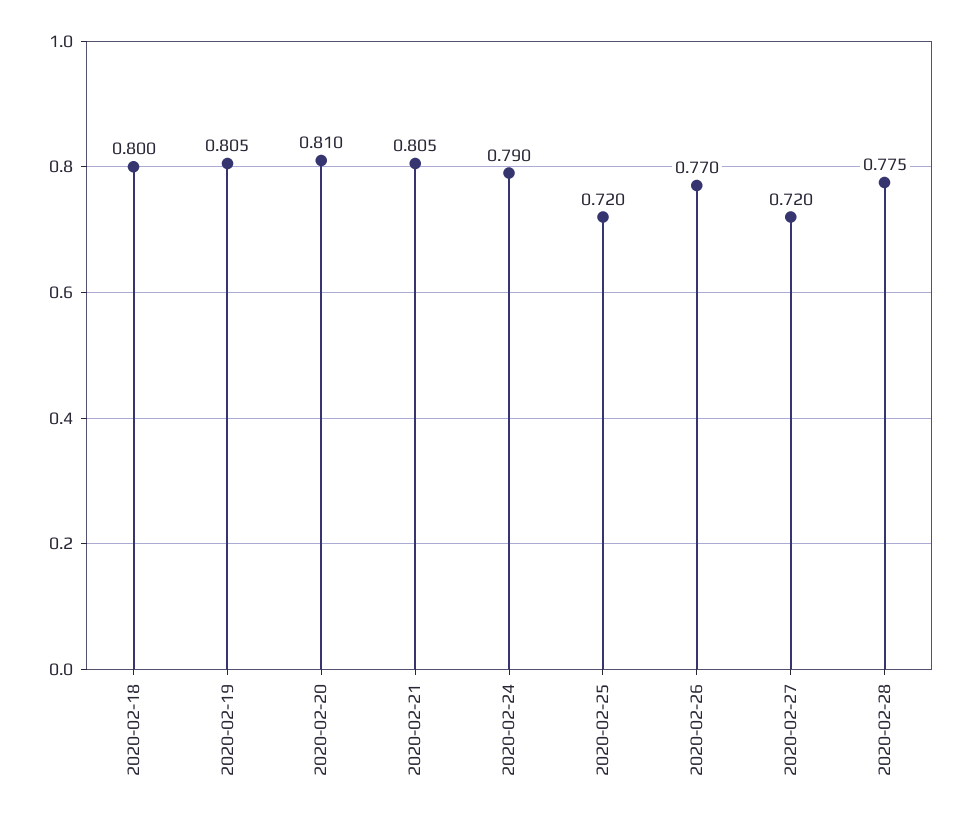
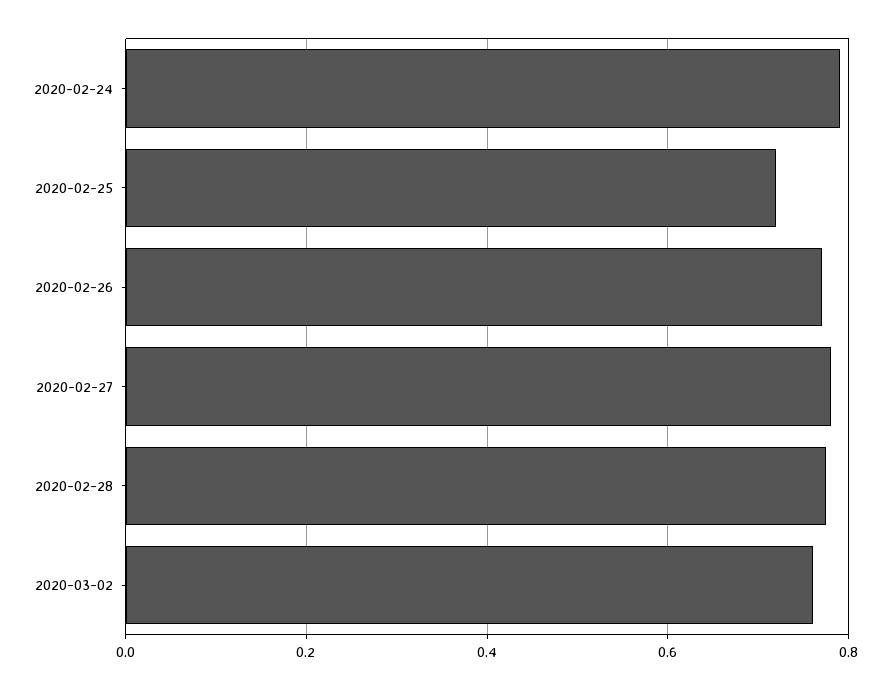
2020-02-18: 0.8 -> none
2020-02-19: 0.805 -> none
2020-02-20: 0.81 -> none
2020-02-21: 0.805 -> none
2020-02-27: 0.72 -> 0.78
2020-03-02: none -> 0.76

